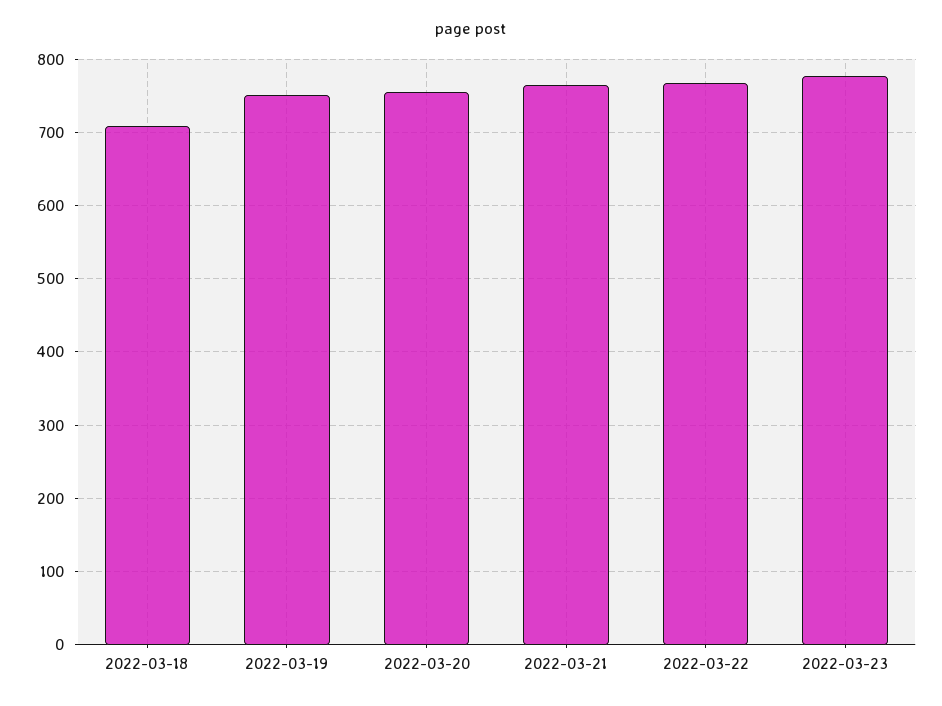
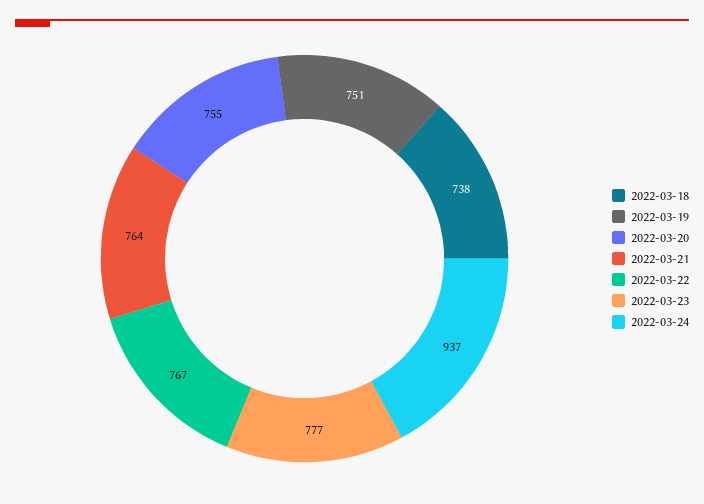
2022-03-18: 710 -> 738
2022-03-24: none -> 937

